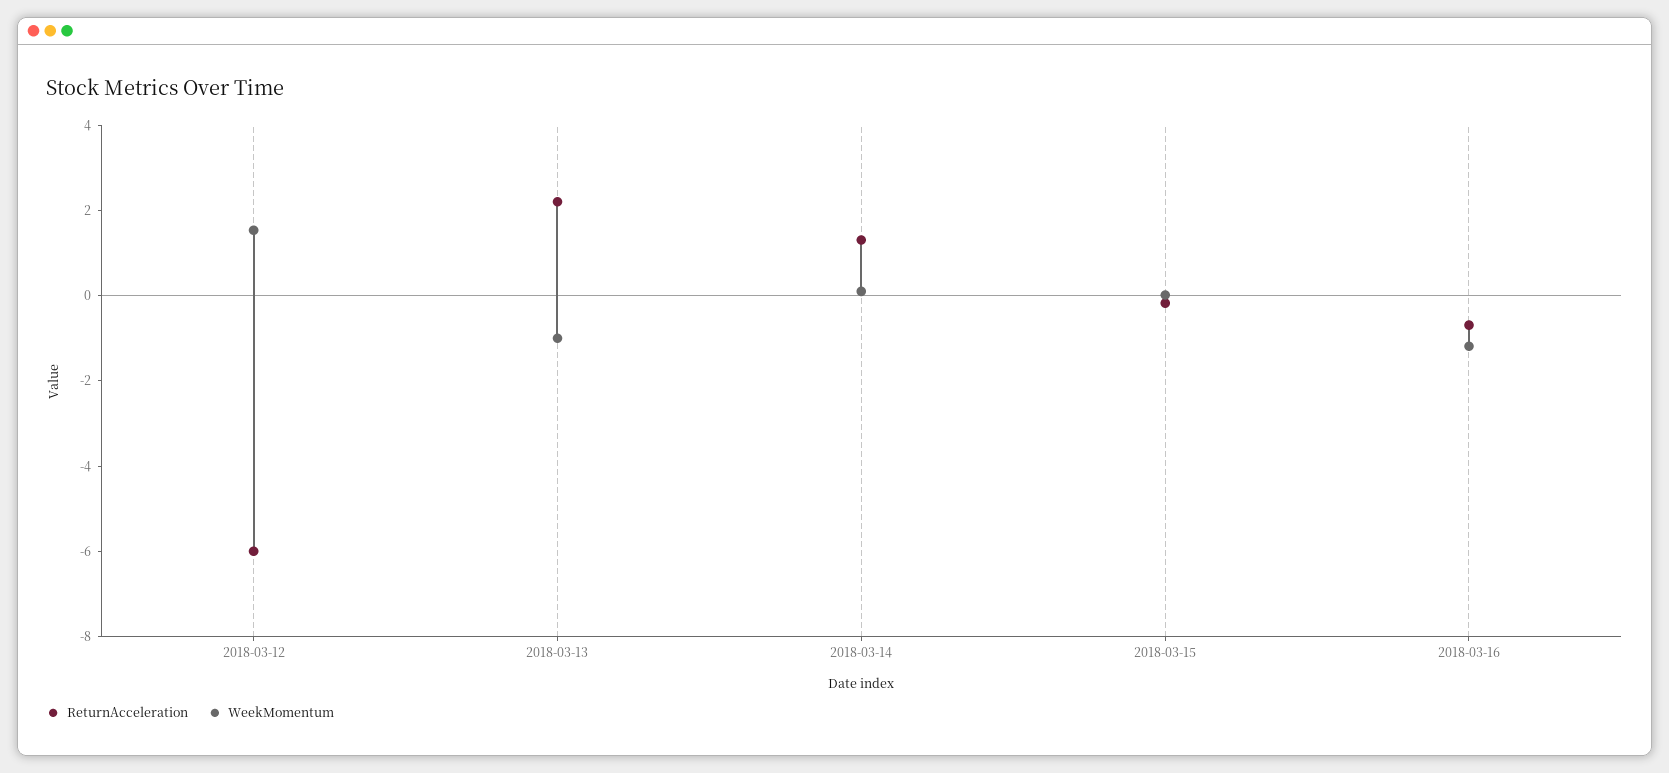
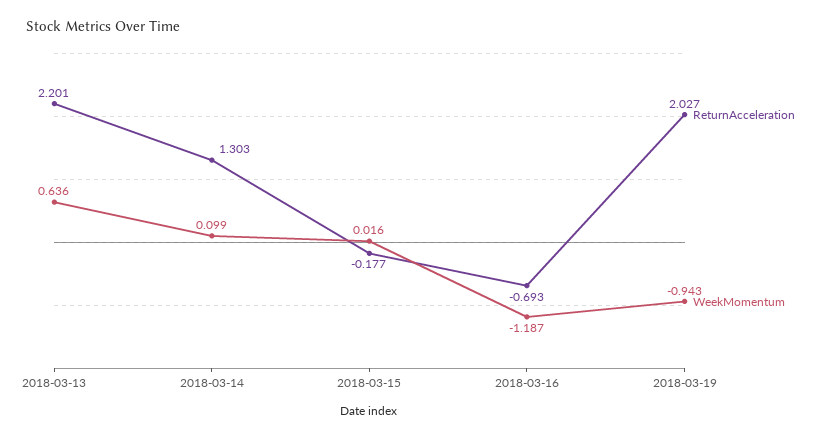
ReturnAcceleration, 2018-03-12: -6 -> none
WeekMomentum, 2018-03-12: 1.5 -> none
WeekMomentum, 2018-03-13: -1 -> 0.636
ReturnAcceleration, 2018-03-19: none -> 2.027
WeekMomentum, 2018-03-19: none -> -0.943

